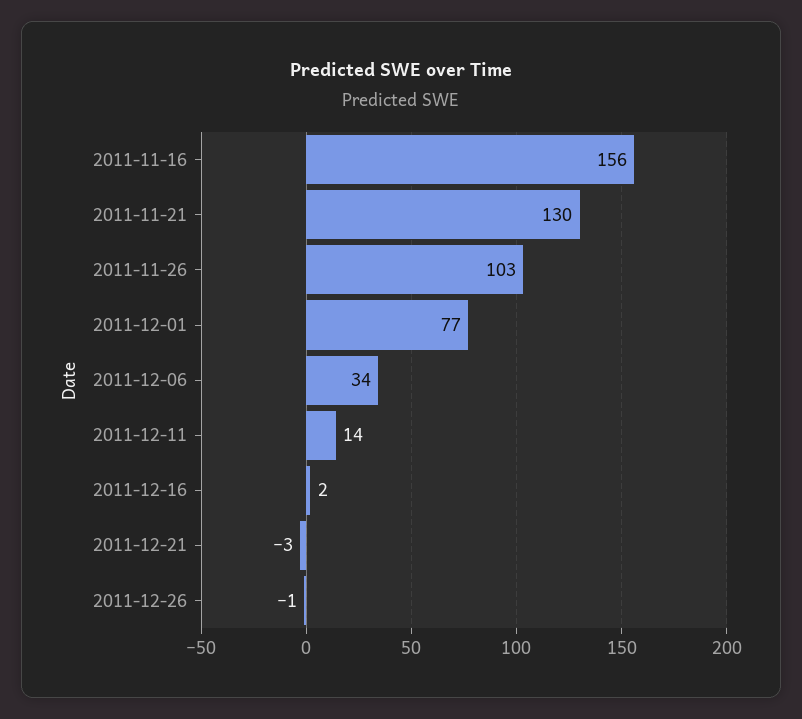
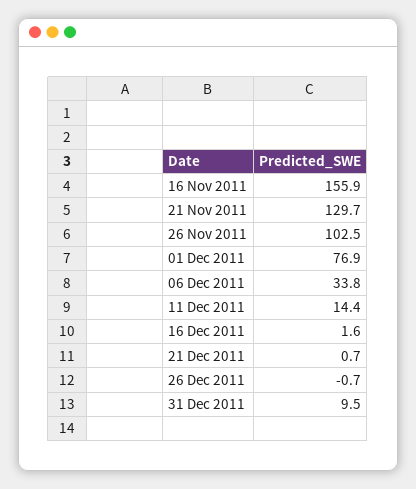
2011-12-21: -3 -> 0.7
31 Dec 2011: none -> 9.5

